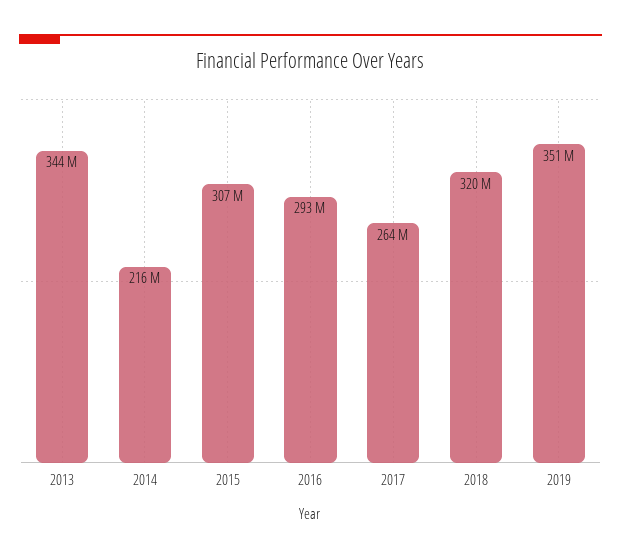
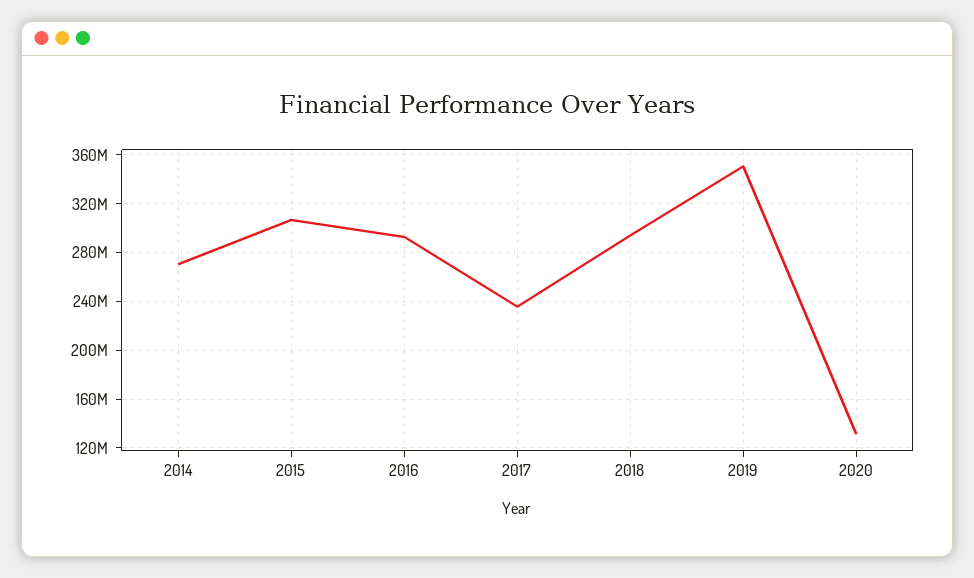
2013: 344000000 -> none
2014: 216000000 -> 270000000
2017: 264000000 -> 235000000
2018: 320000000 -> 295000000
2020: none -> 130000000

